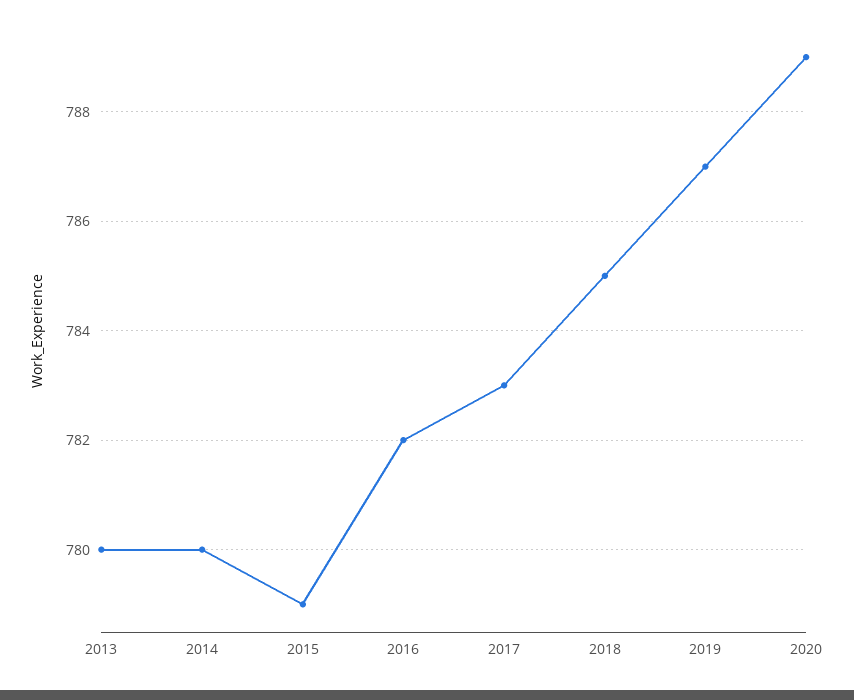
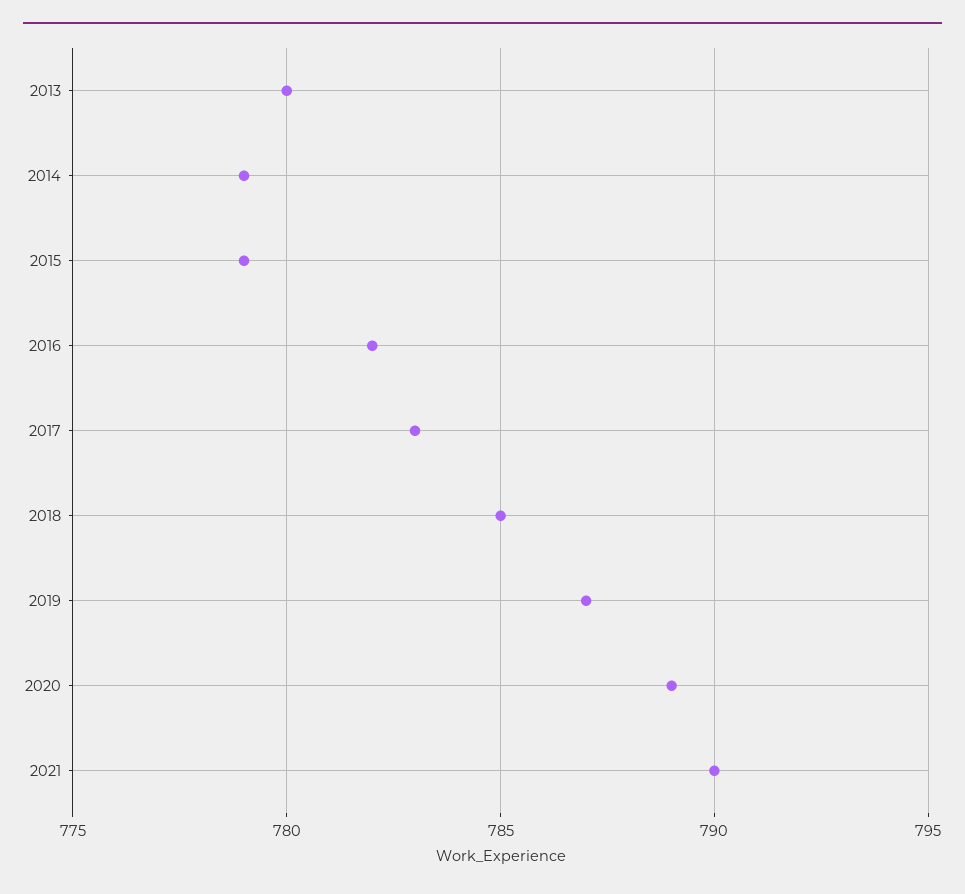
2014: 780 -> 779
2021: none -> 790

